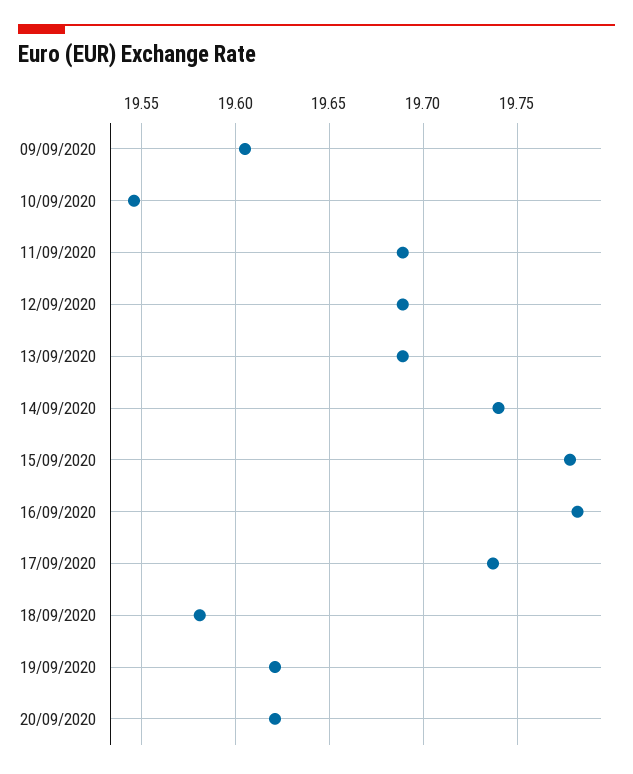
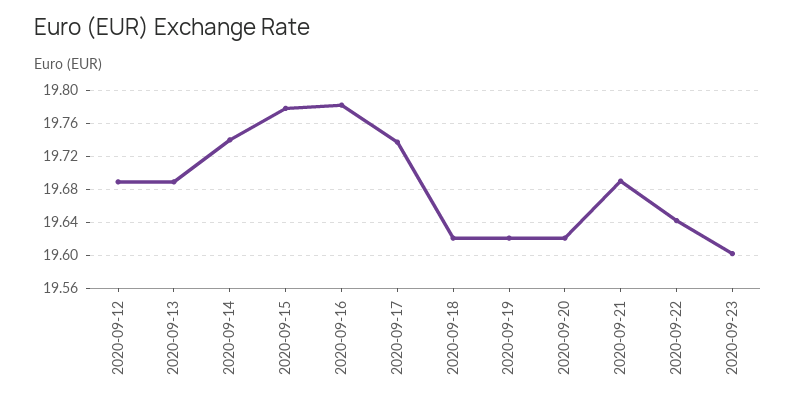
09/09/2020: 19.605 -> none
10/09/2020: 19.545 -> none
11/09/2020: 19.69 -> none
18/09/2020: 19.58 -> 19.62
2020-09-21: none -> 19.69
2020-09-22: none -> 19.64
2020-09-23: none -> 19.6

